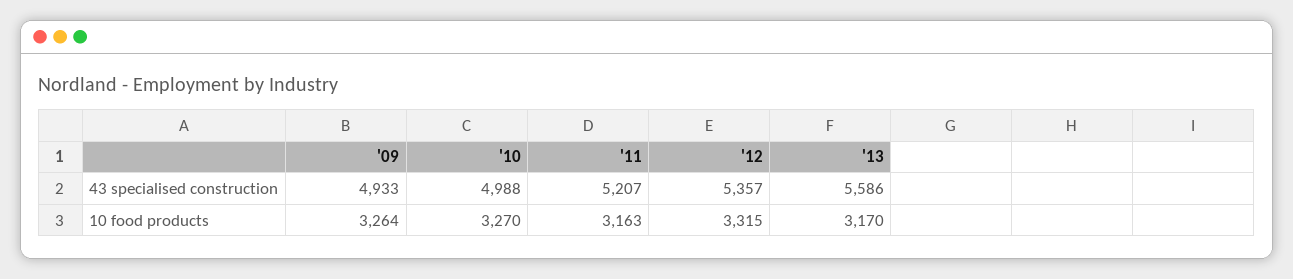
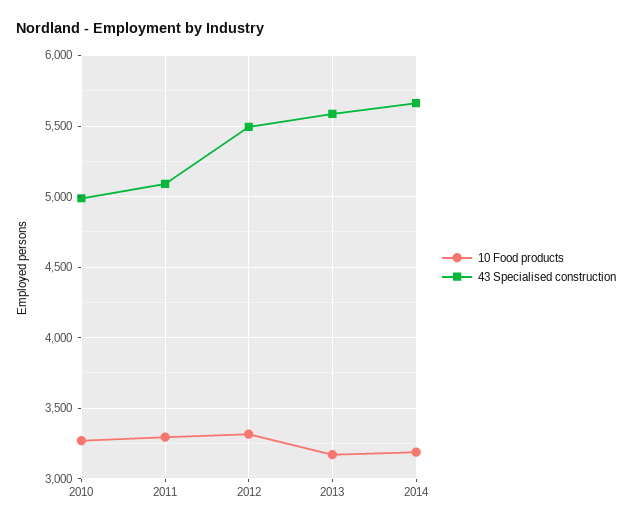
43 specialised construction, '09: 4933 -> none
43 specialised construction, '11: 5207 -> 5100
43 specialised construction, '12: 5357 -> 5500
10 food products, '09: 3264 -> none
10 food products, '11: 3163 -> 3300
10 food products, 2014: none -> 3200
43 specialised construction, 2014: none -> 5650

